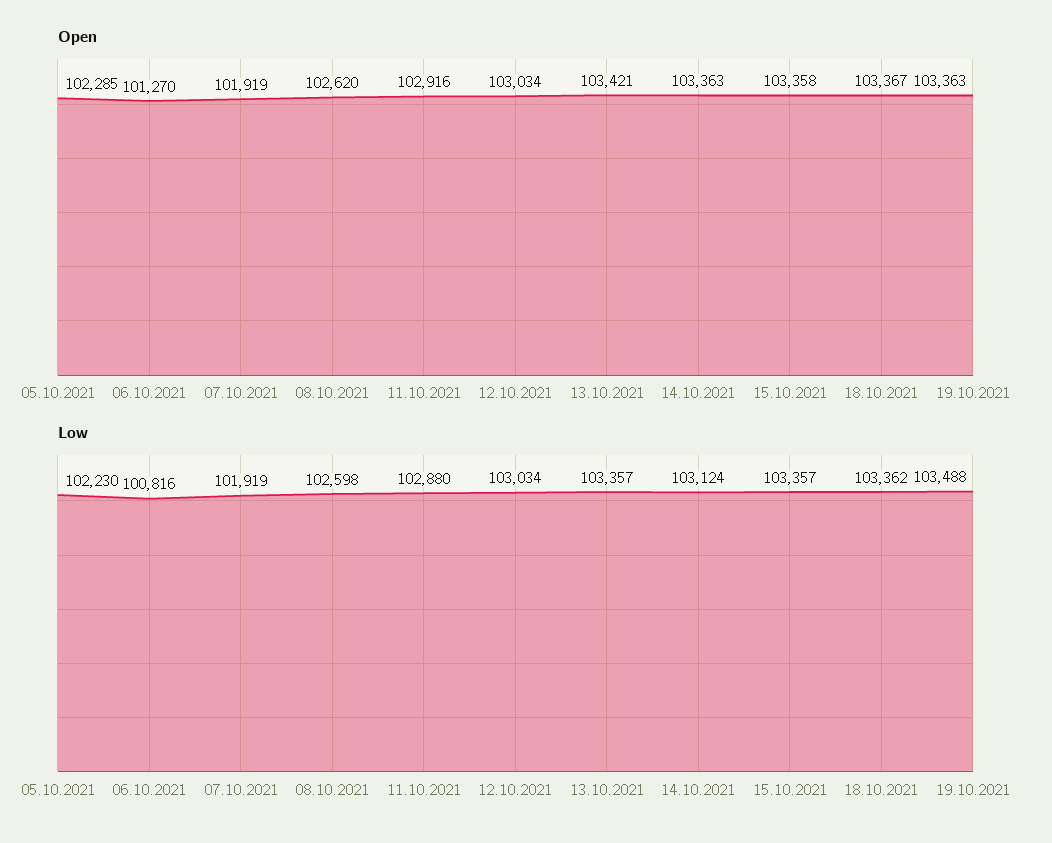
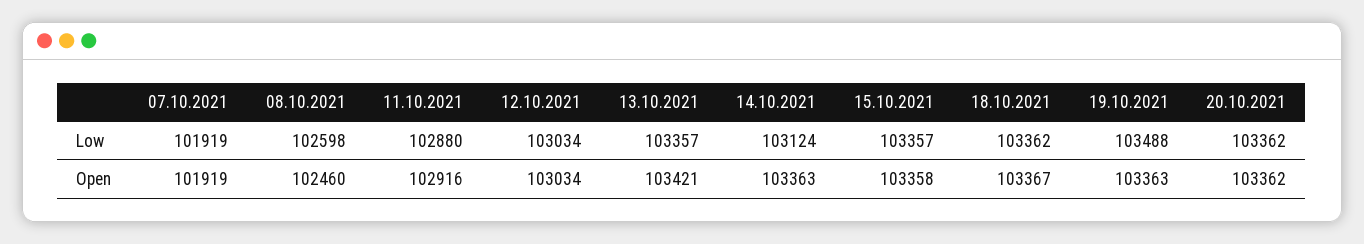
Open, 05.10.2021: 102285 -> none
Open, 06.10.2021: 101270 -> none
Open, 08.10.2021: 102620 -> 102460
Low, 05.10.2021: 102230 -> none
Low, 06.10.2021: 100816 -> none
Low, 20.10.2021: none -> 103362
Open, 20.10.2021: none -> 103362

